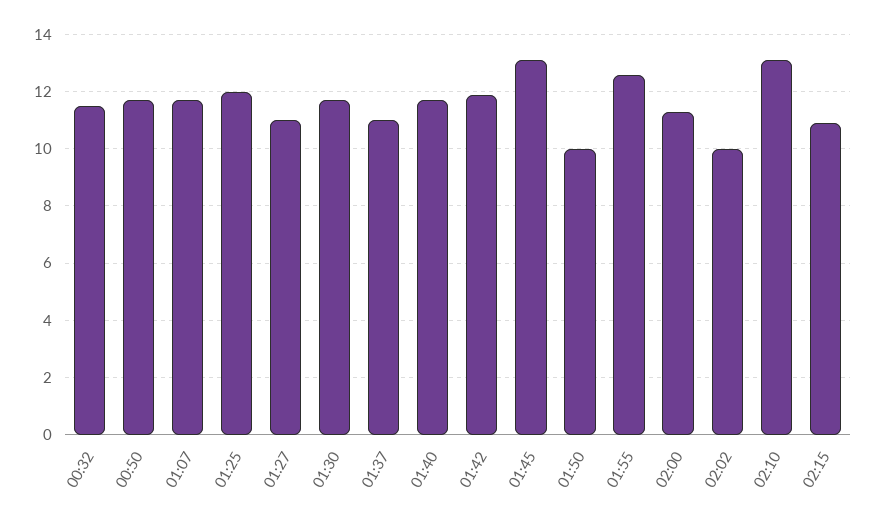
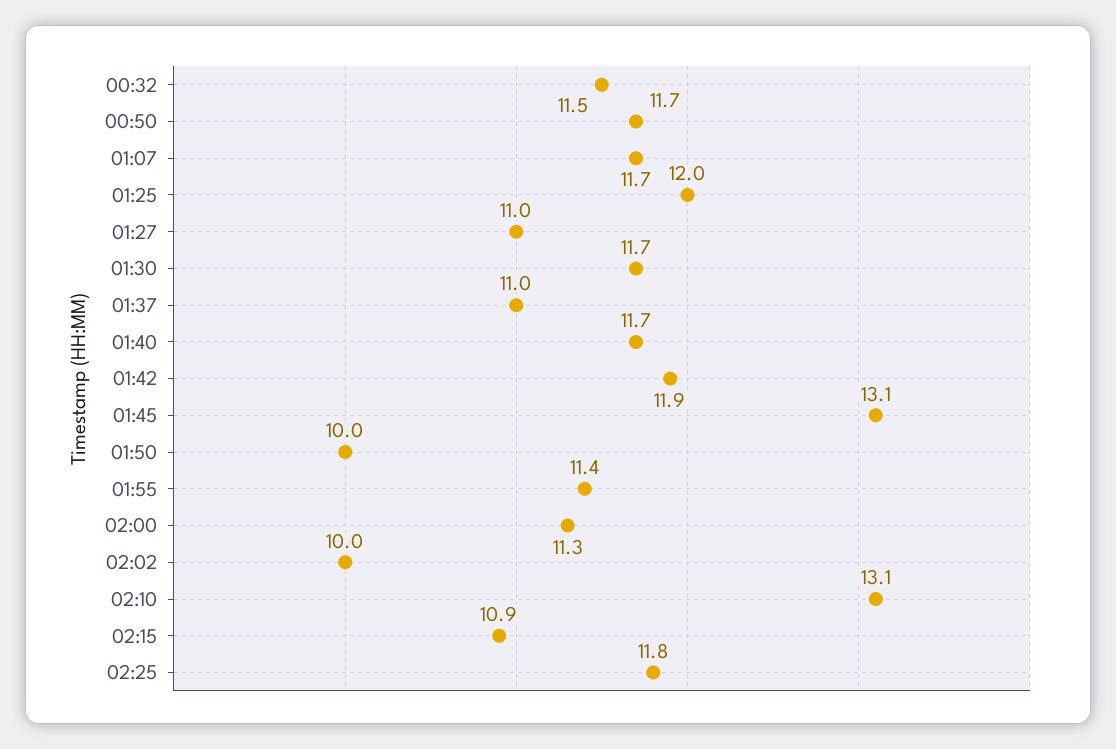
01:55: 12.5 -> 11.4
02:25: none -> 11.8

